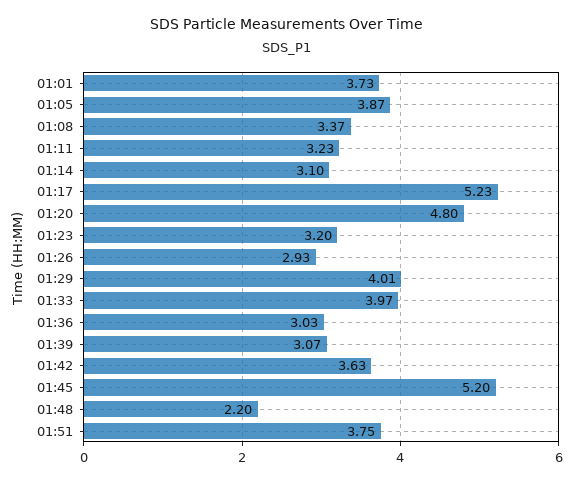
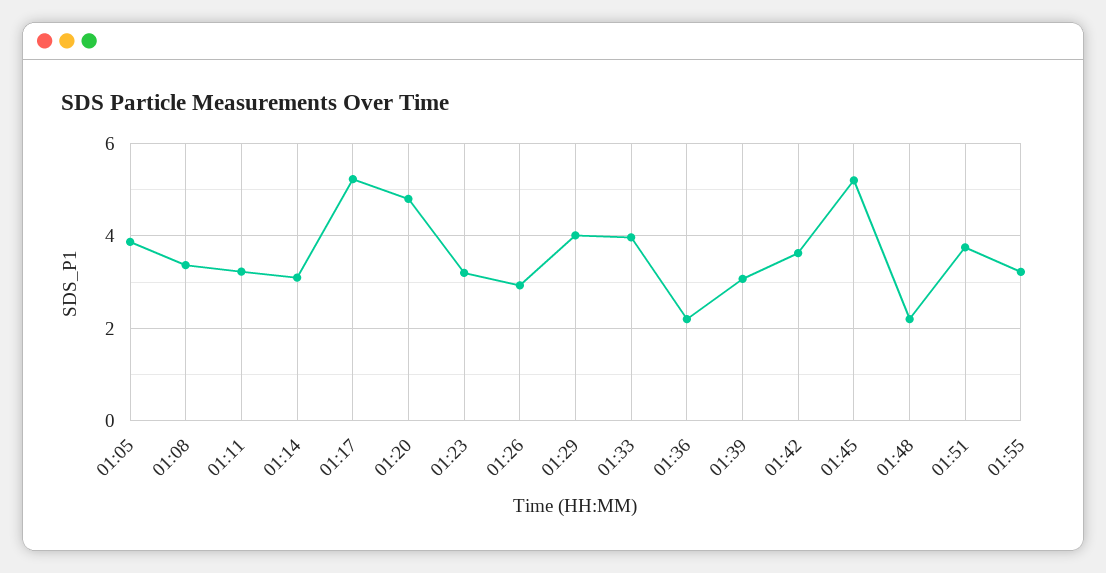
01:01: 3.73 -> none
01:36: 3.03 -> 2.2
01:55: none -> 3.2

